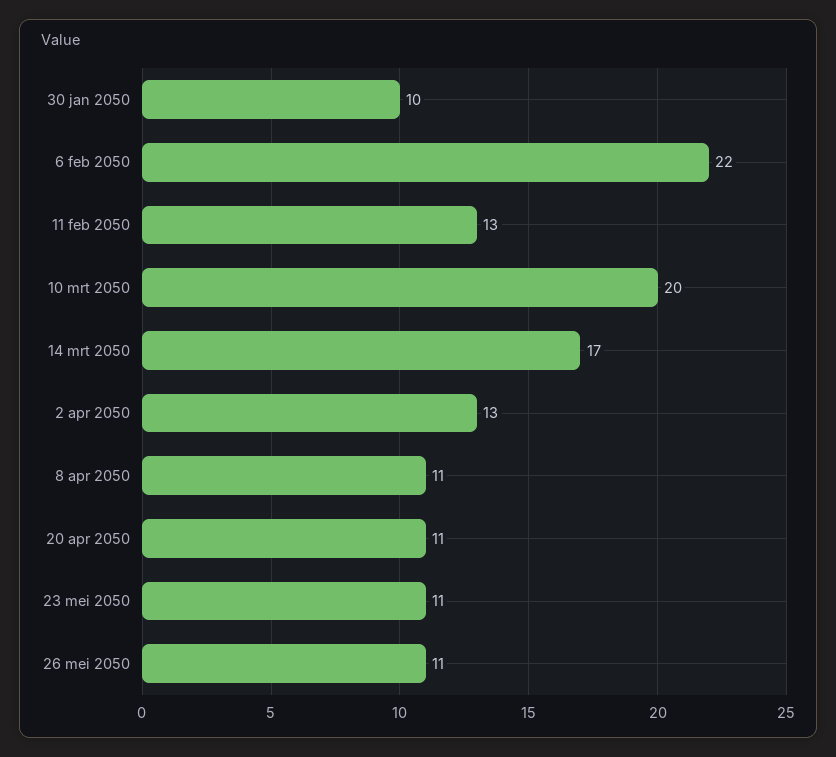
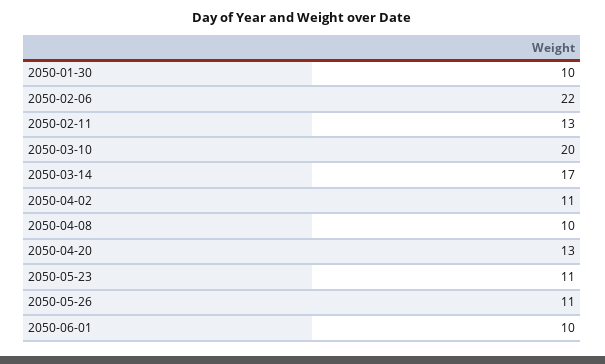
2 apr 2050: 13 -> 11
8 apr 2050: 11 -> 10
20 apr 2050: 11 -> 13
2050-06-01: none -> 10

